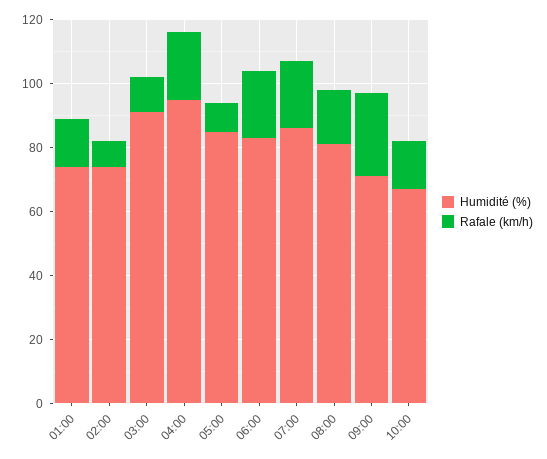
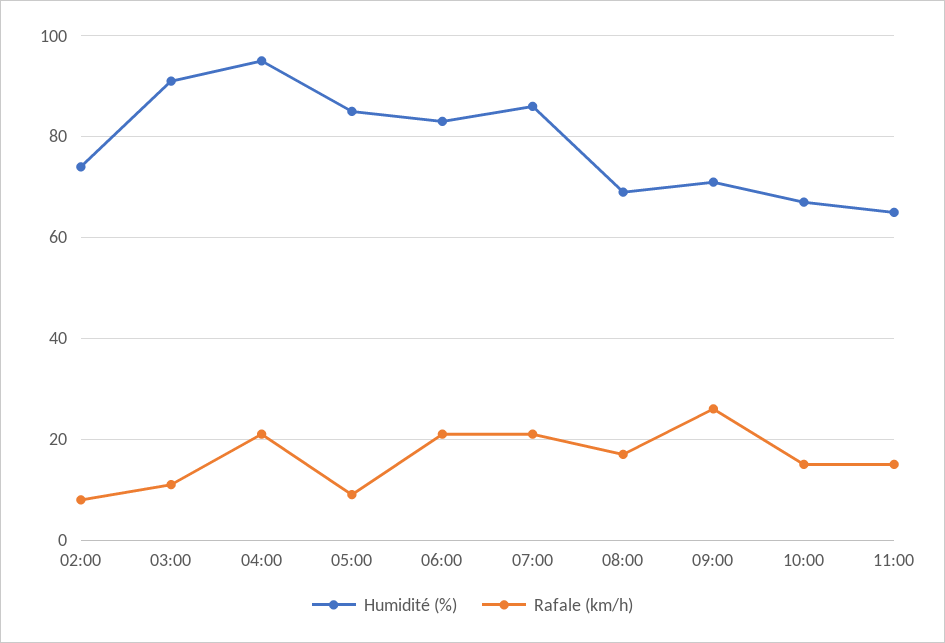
Humidité (%), 01:00: 75 -> none
Rafale (km/h), 01:00: 15 -> none
Humidité (%), 08:00: 80 -> 70
Humidité (%), 11:00: none -> 65
Rafale (km/h), 11:00: none -> 15

